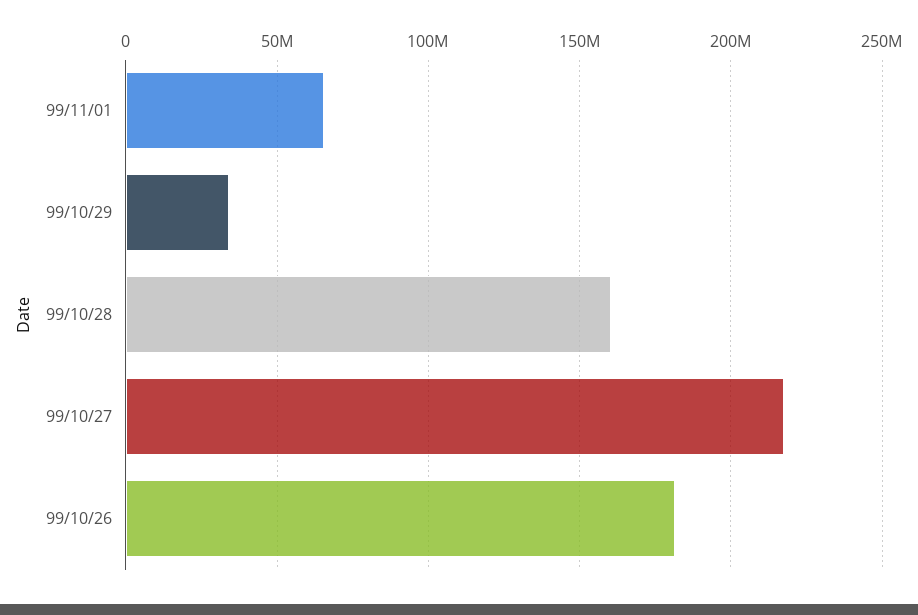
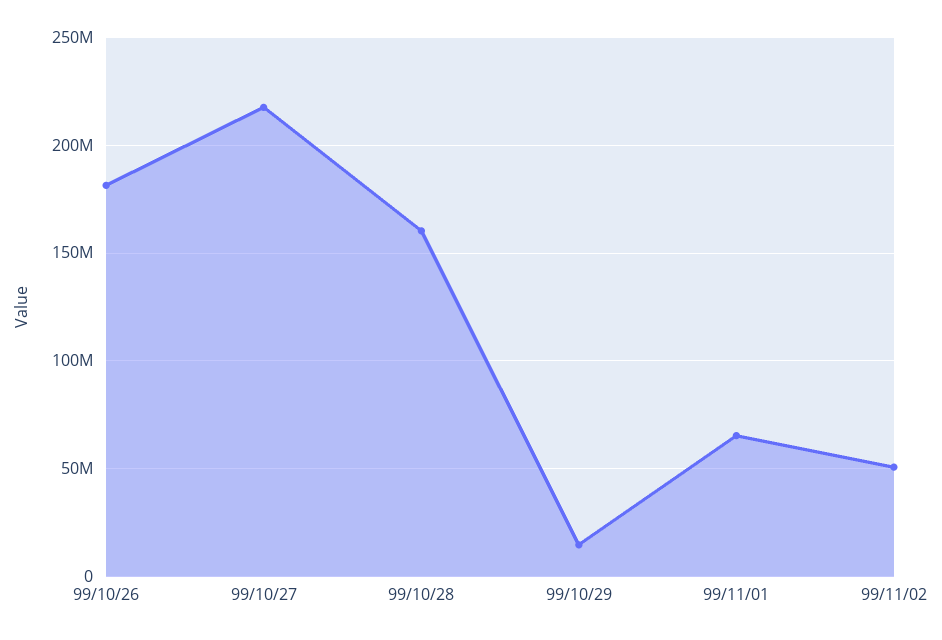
99/10/29: 35000000 -> 15000000
99/11/02: none -> 50000000

